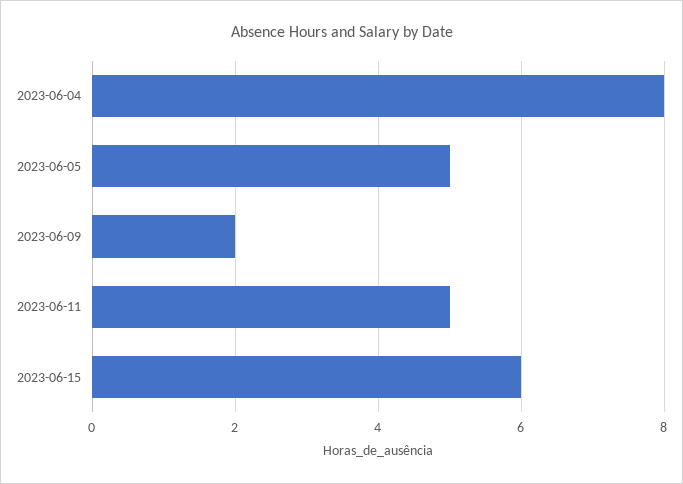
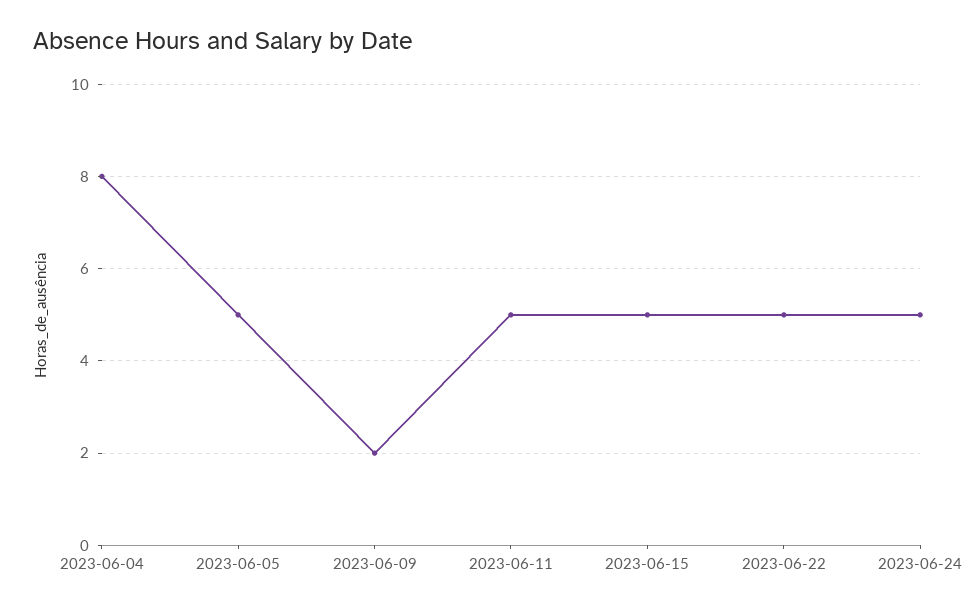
2023-06-15: 6 -> 5
2023-06-22: none -> 5
2023-06-24: none -> 5

